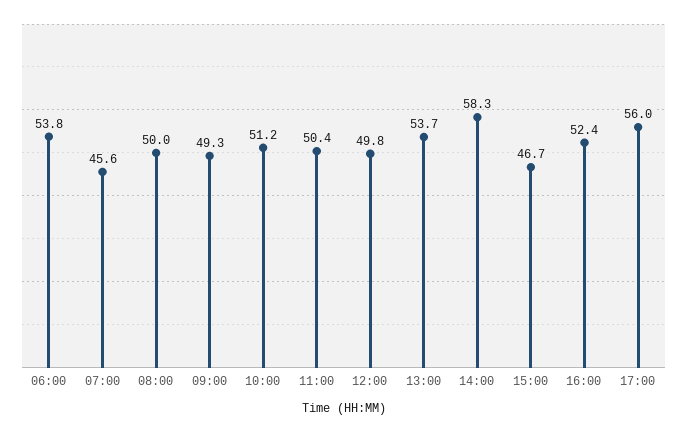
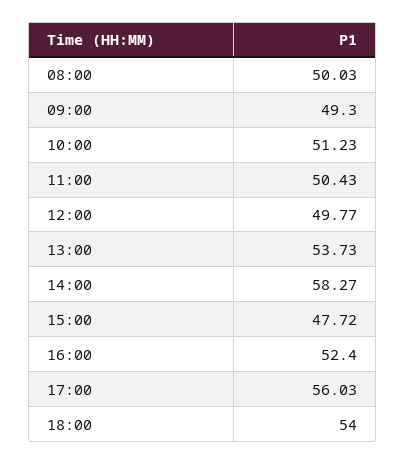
06:00: 53.8 -> none
07:00: 45.6 -> none
15:00: 46.7 -> 47.72
18:00: none -> 54

